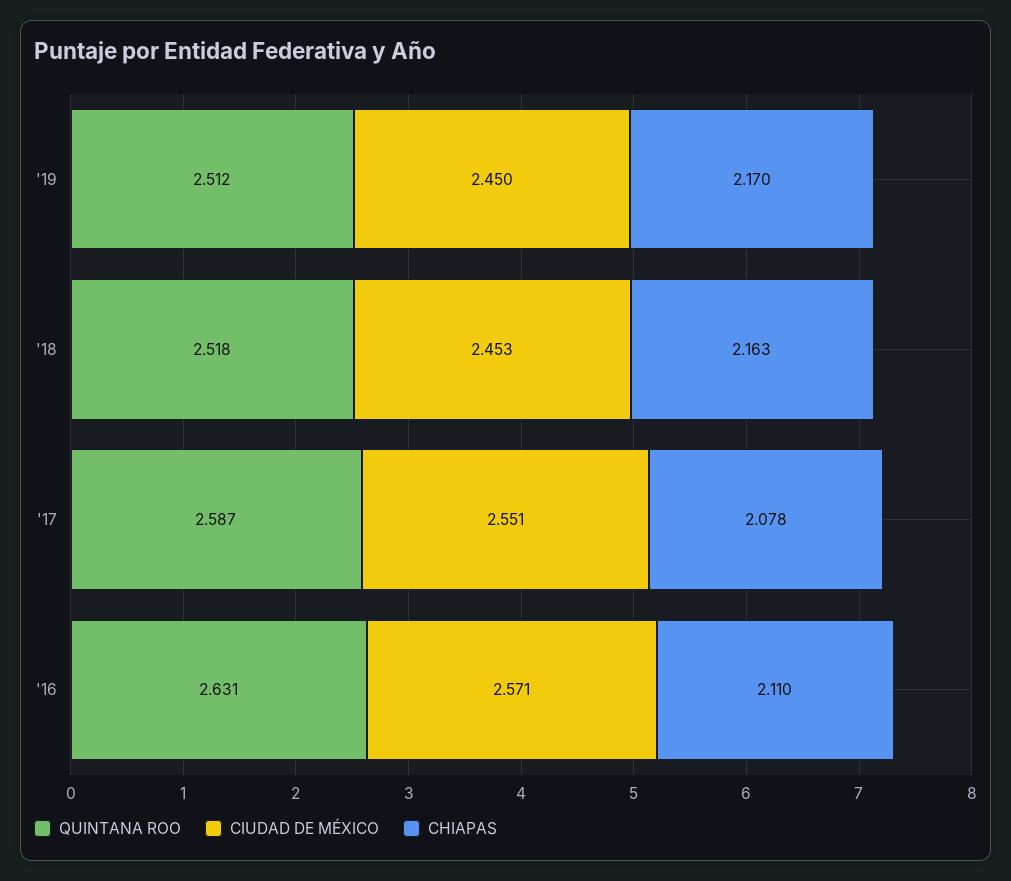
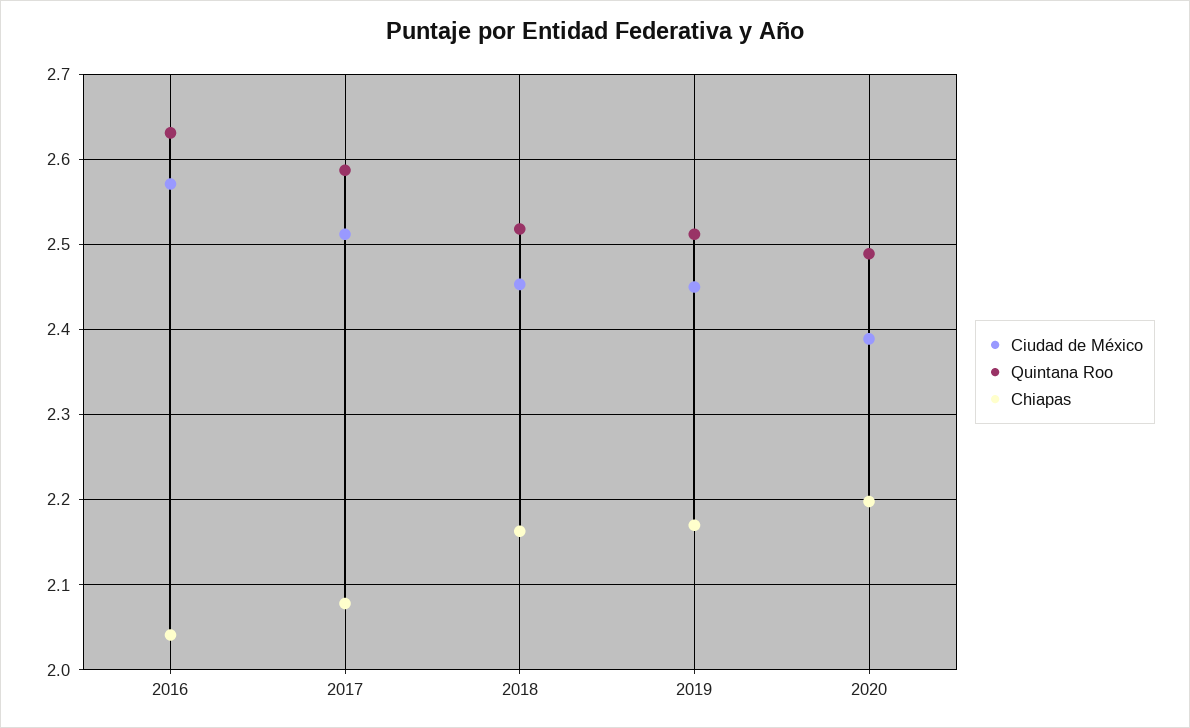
CIUDAD DE MÉXICO, '17: 2.551 -> 2.51
CHIAPAS, '16: 2.11 -> 2.04
CIUDAD DE MÉXICO, 2020: none -> 2.39
QUINTANA ROO, 2020: none -> 2.49
CHIAPAS, 2020: none -> 2.2

